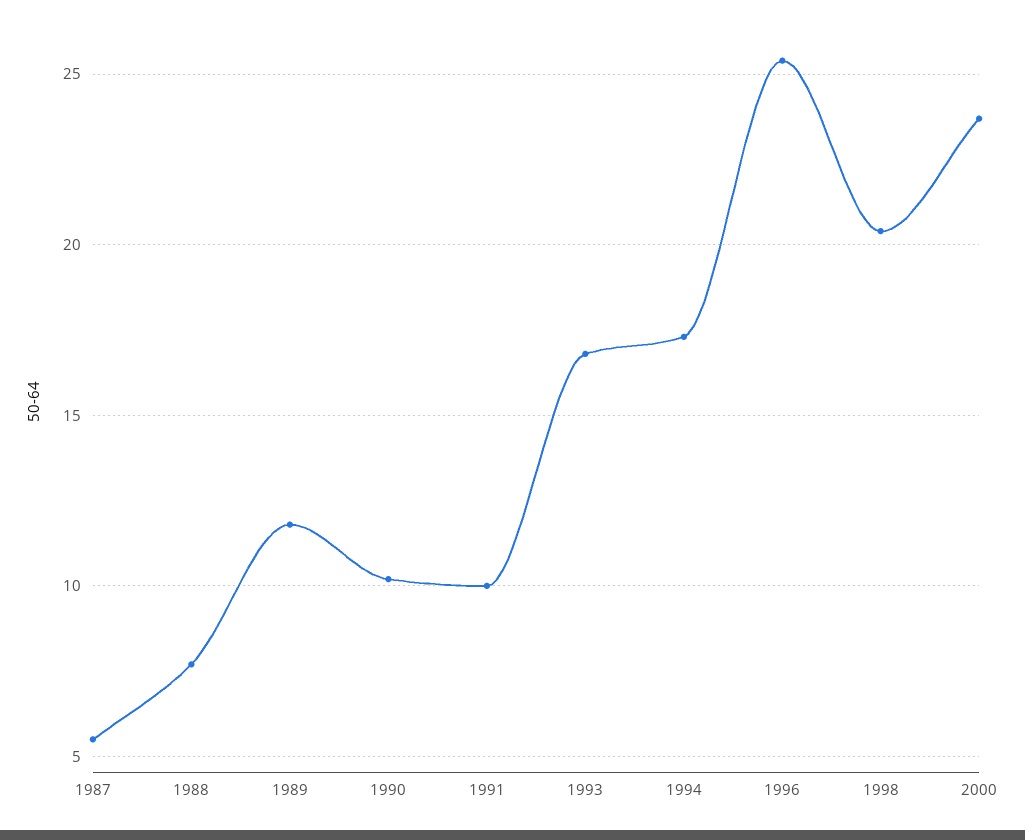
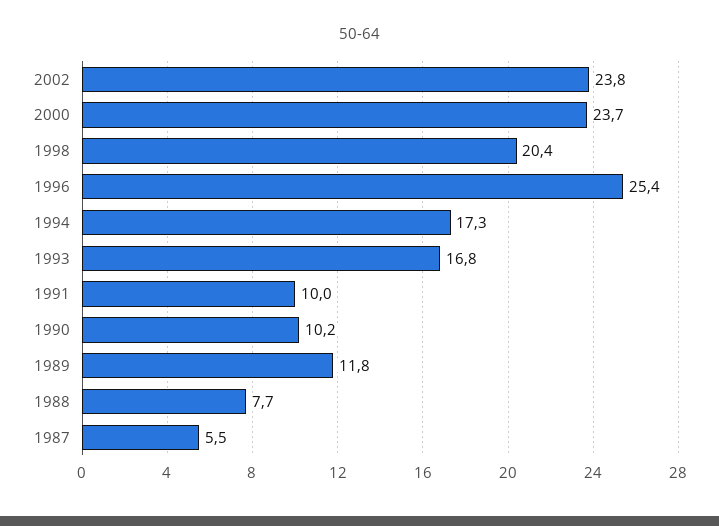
2002: none -> 23.8

